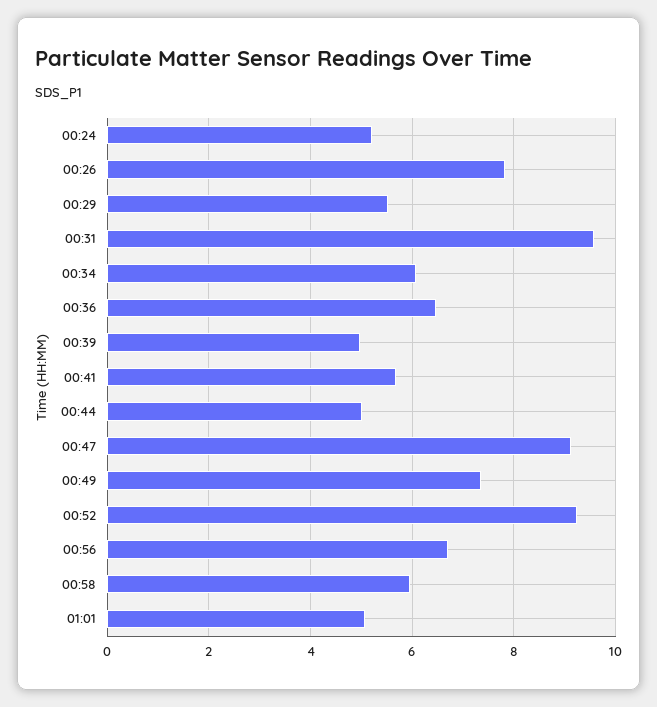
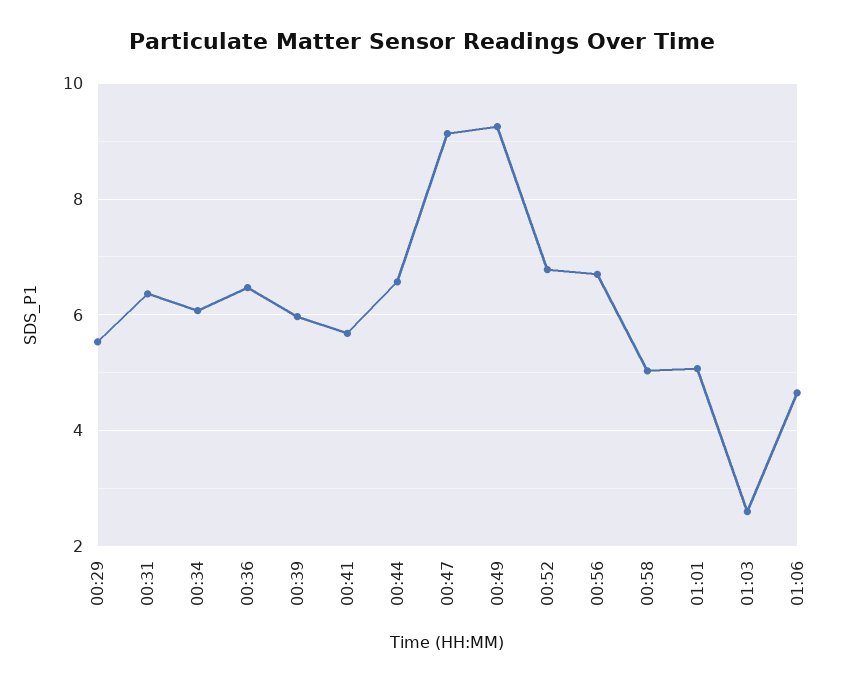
00:24: 5.2 -> none
00:26: 7.8 -> none
00:31: 9.6 -> 6.4
00:39: 5 -> 6
00:44: 5 -> 6.6
00:49: 7.4 -> 9.2
00:52: 9.2 -> 6.8
00:58: 6 -> 5
01:03: none -> 2.6
01:06: none -> 4.6

